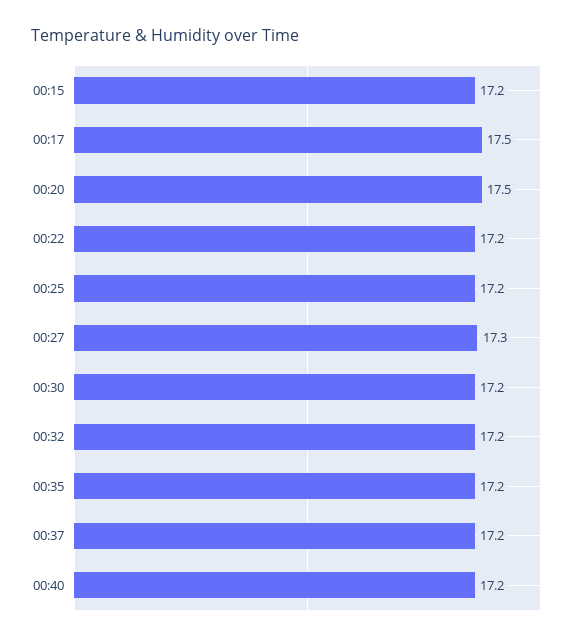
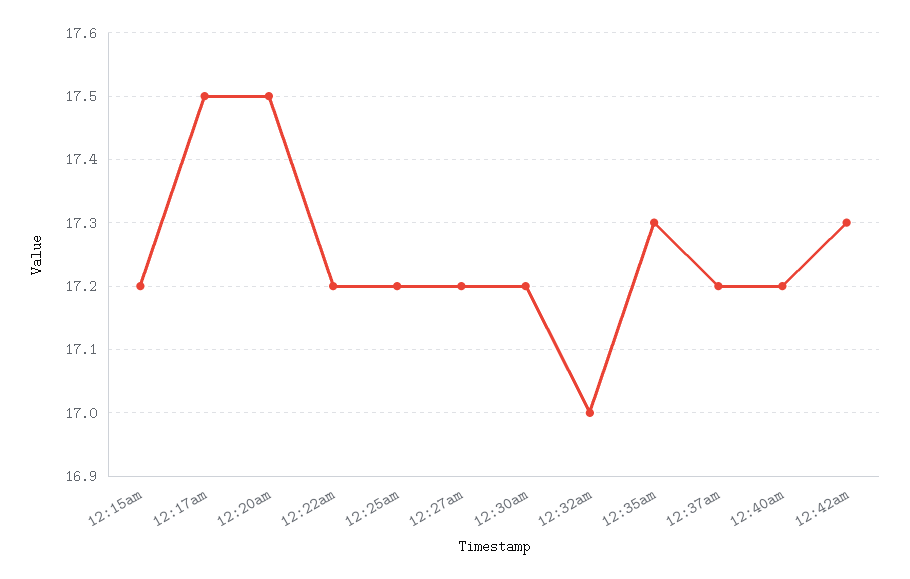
00:27: 17.3 -> 17.2
00:32: 17.2 -> 17
00:35: 17.2 -> 17.3
12:42am: none -> 17.3

